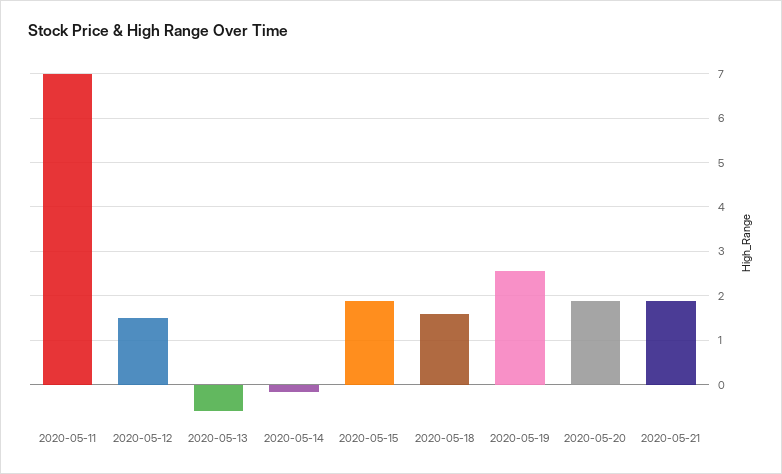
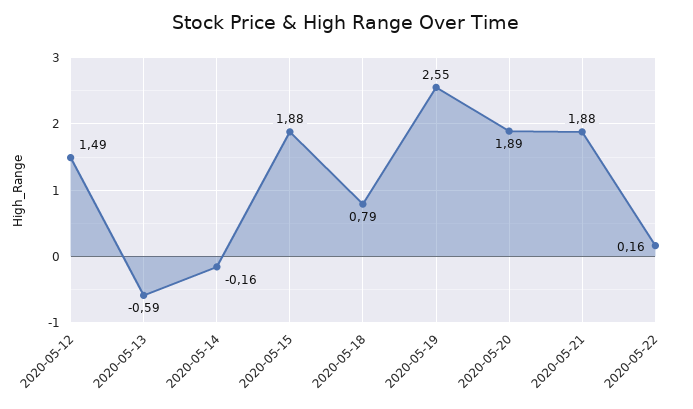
2020-05-11: 7 -> none
2020-05-18: 1.6 -> 0.79
2020-05-22: none -> 0.16

